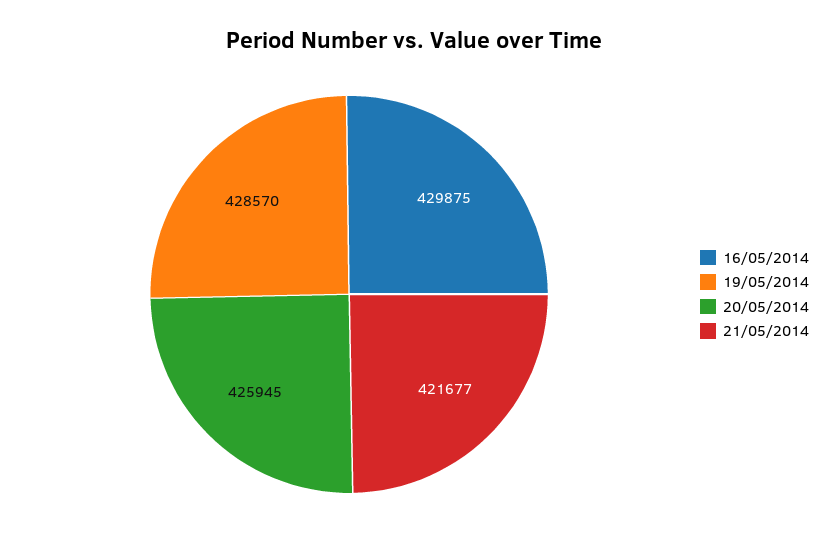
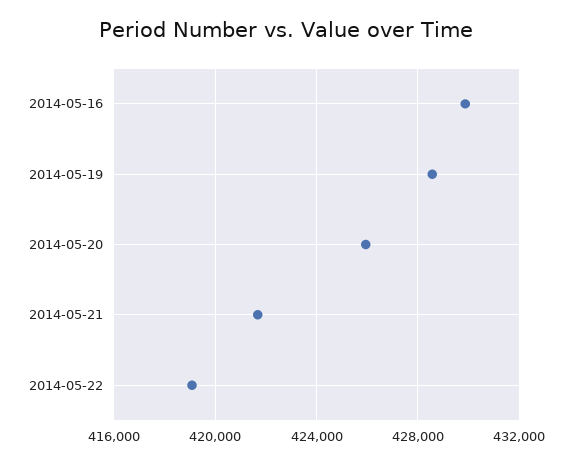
2014-05-22: none -> 419000

